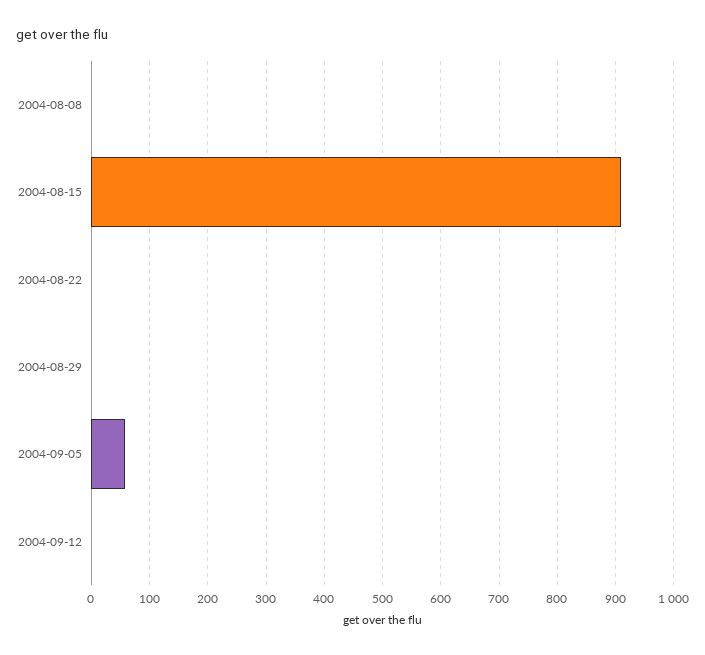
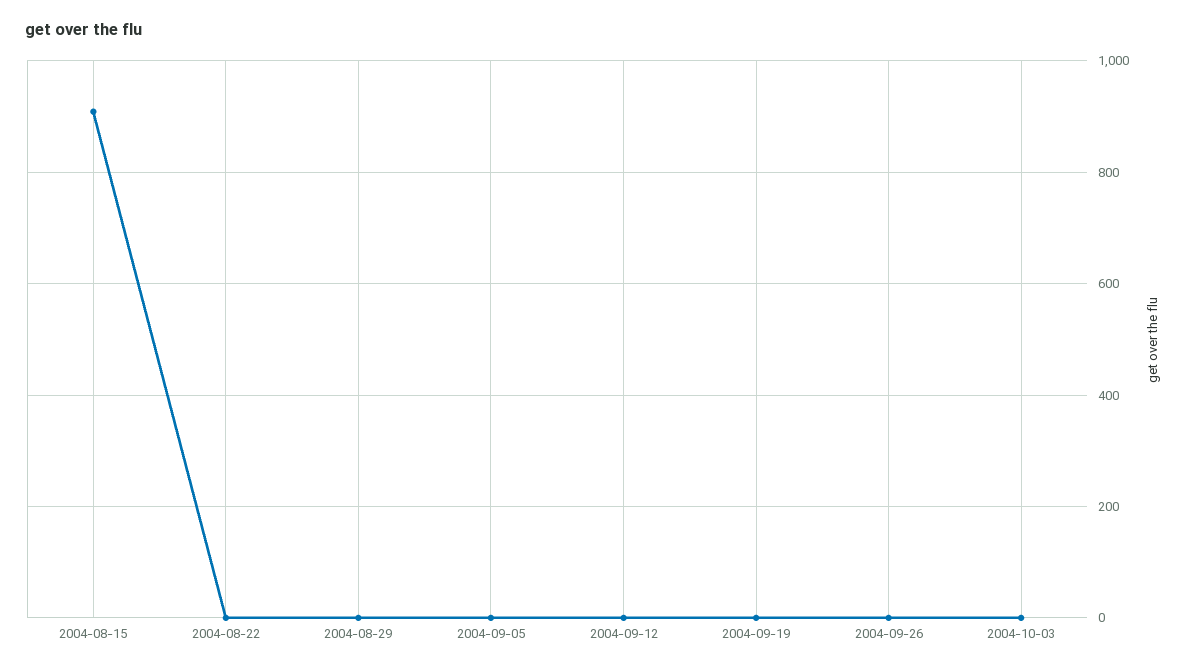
2004-08-08: 0 -> none
2004-09-05: 60 -> 0
2004-09-19: none -> 0
2004-09-26: none -> 0
2004-10-03: none -> 0

